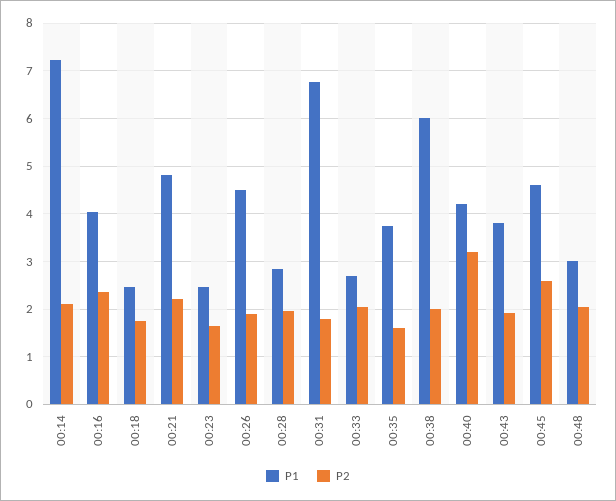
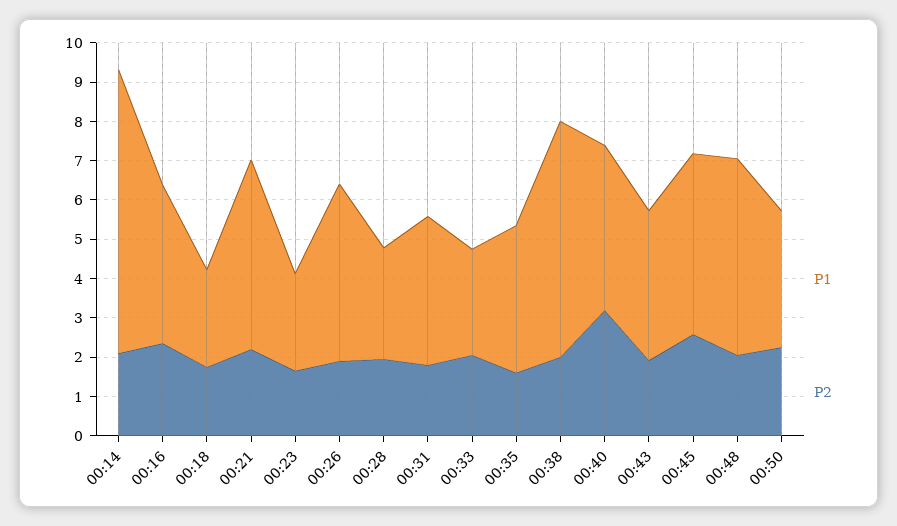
P1, 00:31: 6.8 -> 3.75
P1, 00:48: 3 -> 5
P1, 00:50: none -> 3.5
P2, 00:50: none -> 2.25

